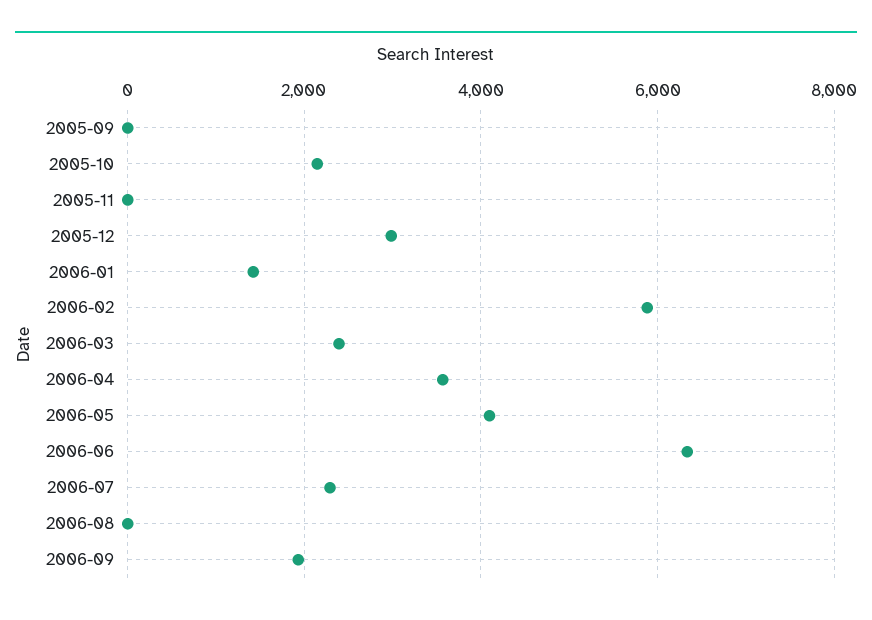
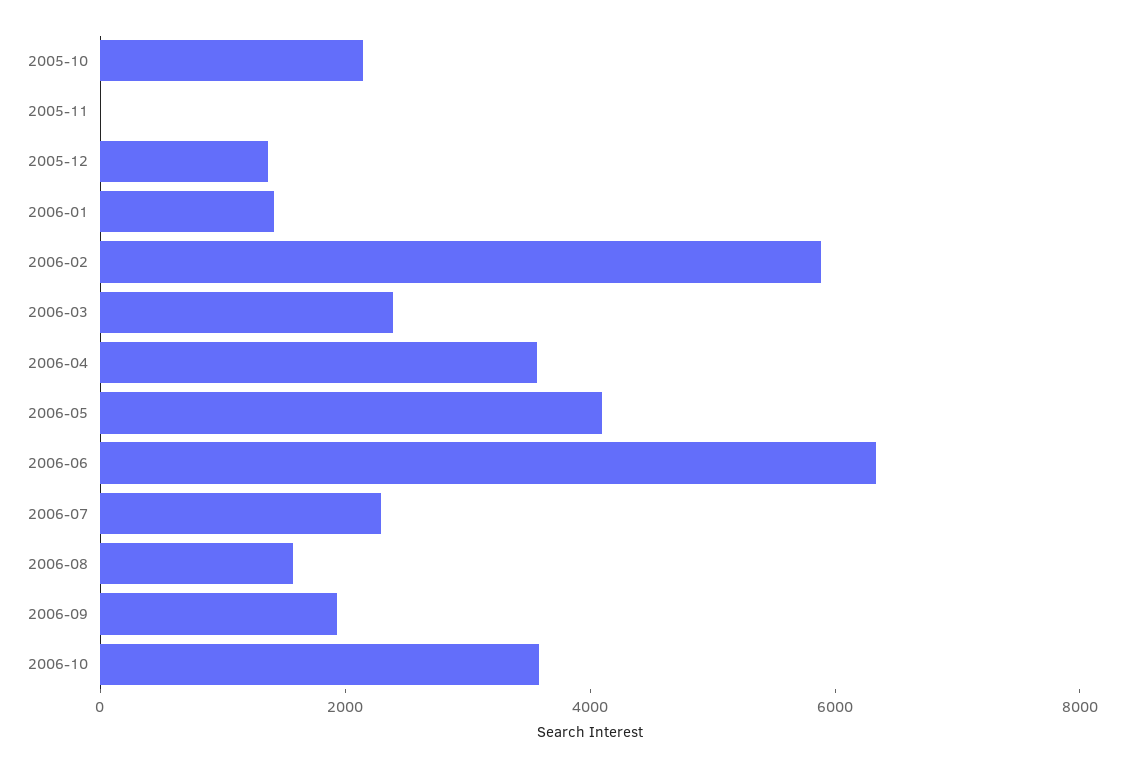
2005-09: 0 -> none
2005-12: 3000 -> 1500
2006-08: 0 -> 1500
2006-10: none -> 3500

